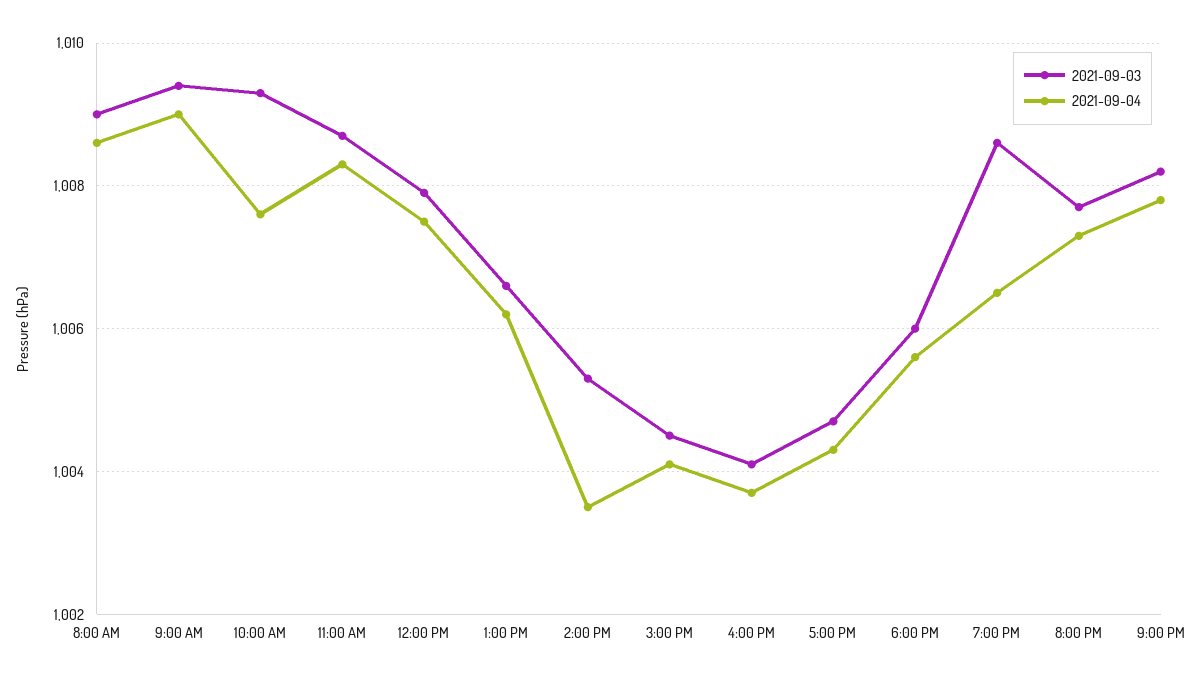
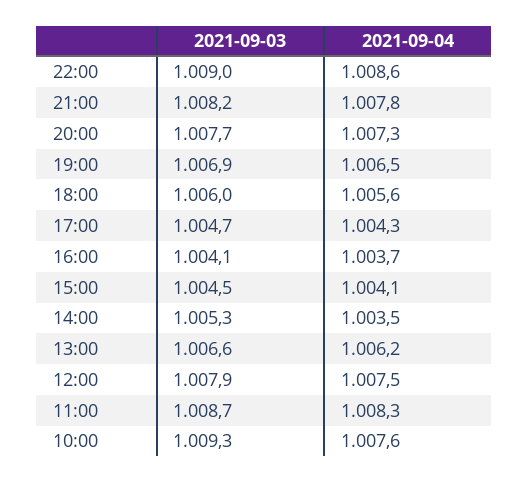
2021-09-03, 8:00 AM: 1009 -> none
2021-09-04, 8:00 AM: 1008.5 -> none
2021-09-03, 9:00 AM: 1009.5 -> none
2021-09-04, 9:00 AM: 1009 -> none
2021-09-03, 7:00 PM: 1008.5 -> 1006.9
2021-09-03, 22:00: none -> 1009
2021-09-04, 22:00: none -> 1008.6

